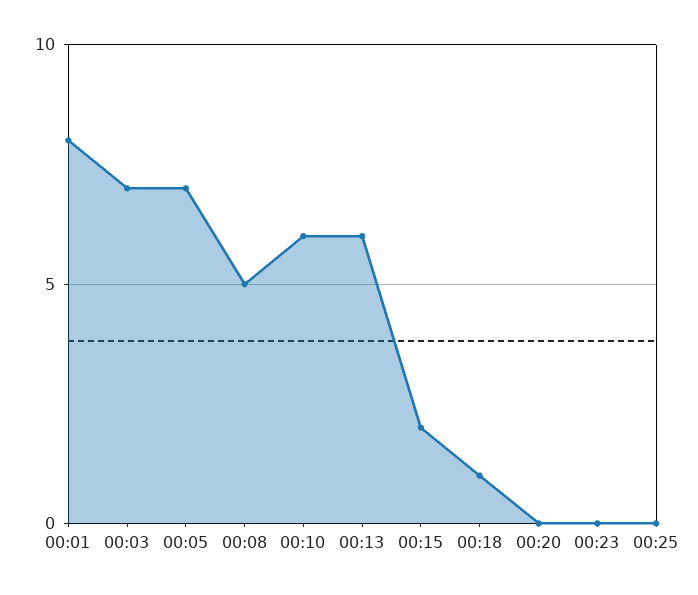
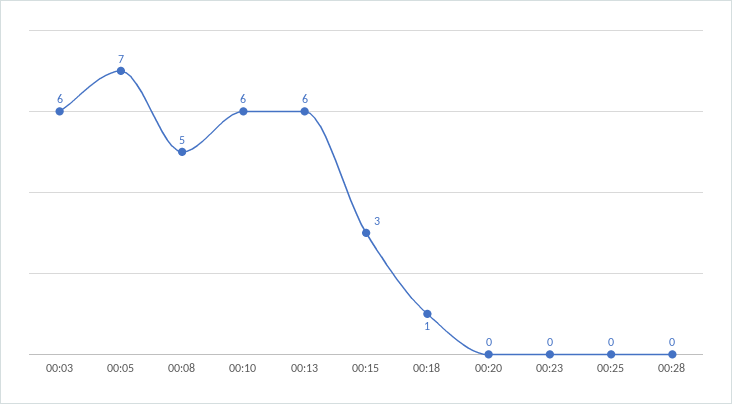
00:01: 8 -> none
00:03: 7 -> 6
00:15: 2 -> 3
00:28: none -> 0

